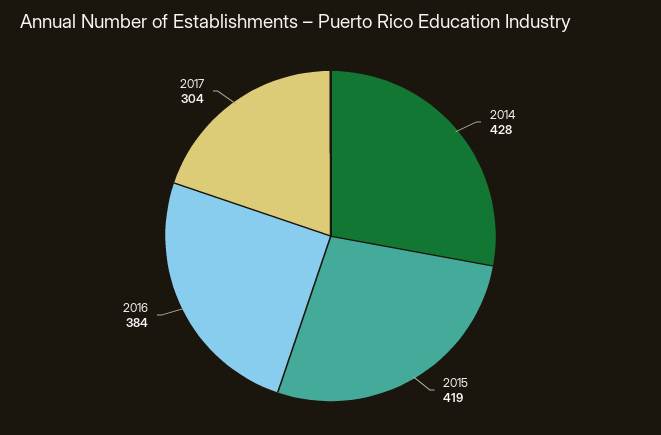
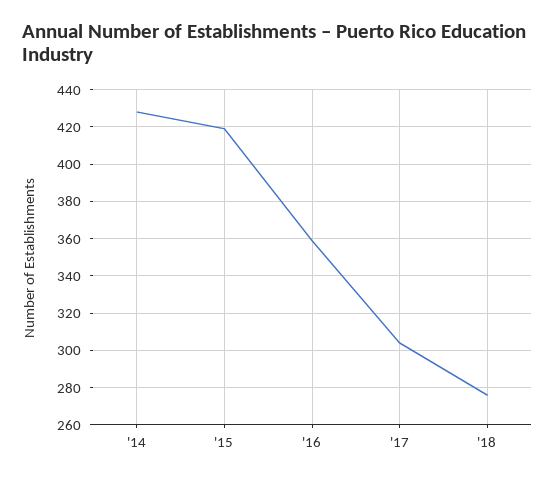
2016: 384 -> 360
'18: none -> 275

